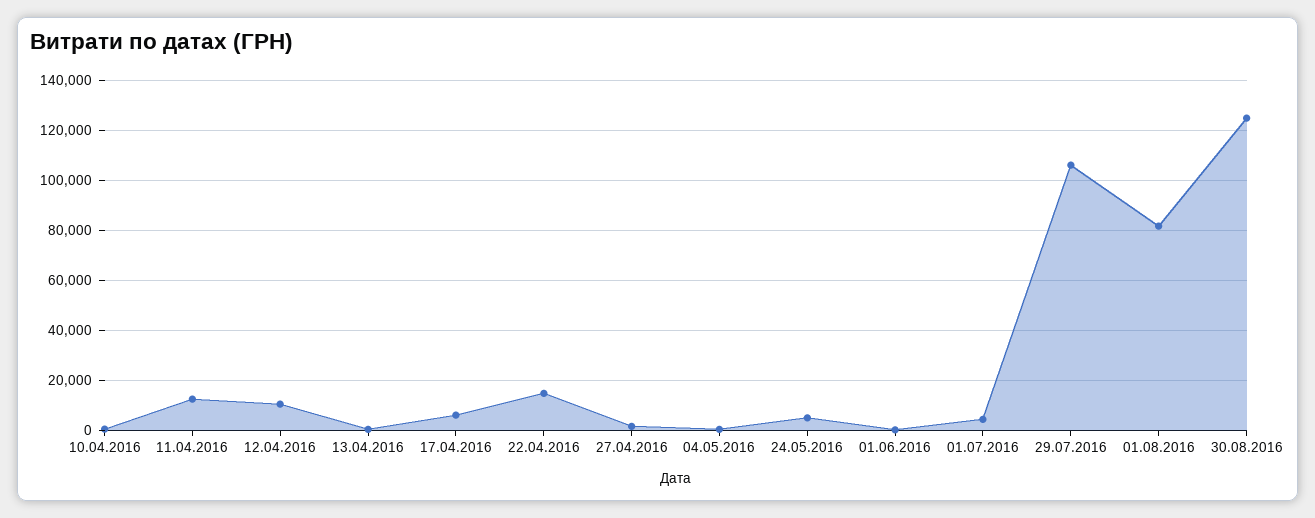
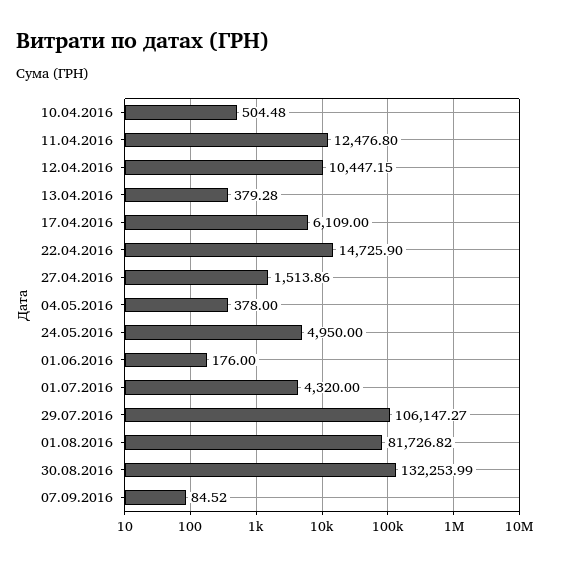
30.08.2016: 125000 -> 132253.99
07.09.2016: none -> 84.52

